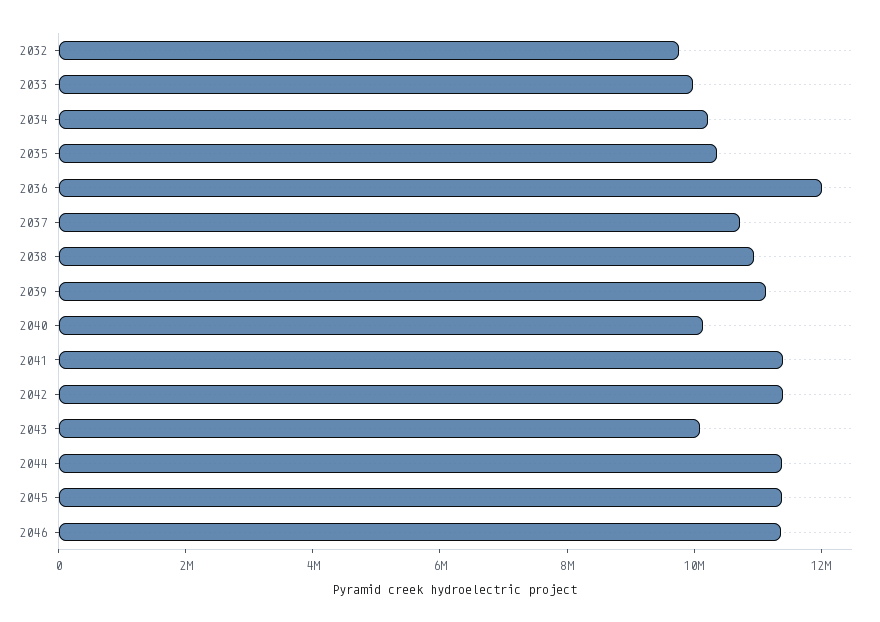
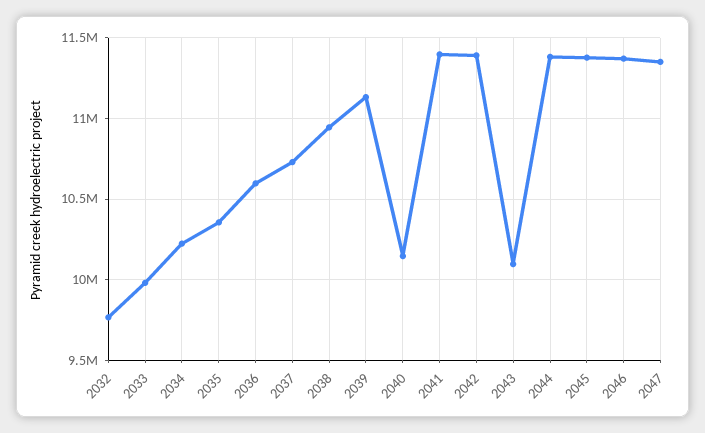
2036: 12000000 -> 10600000
2047: none -> 11350000

